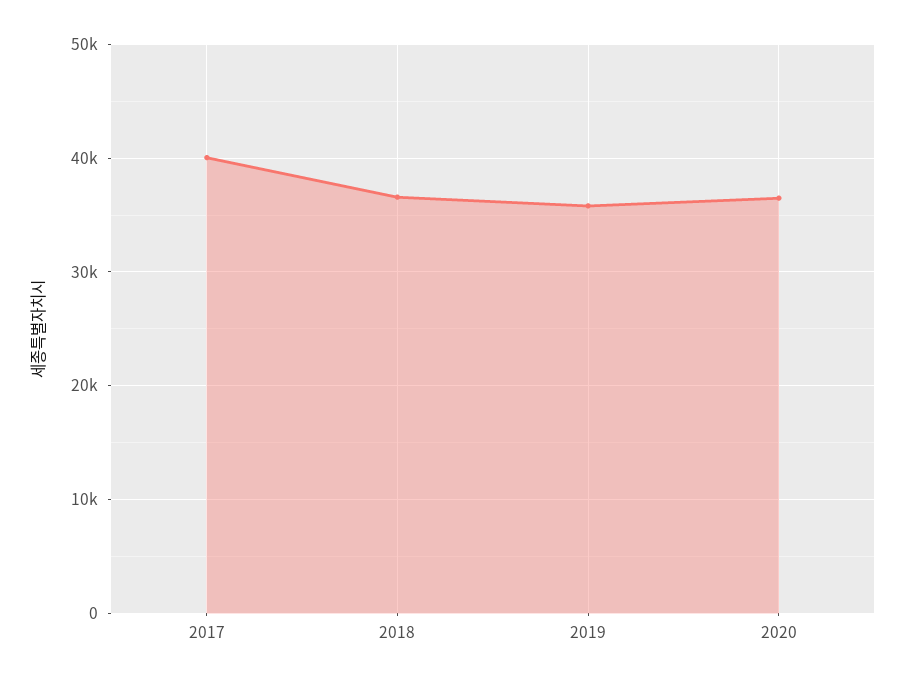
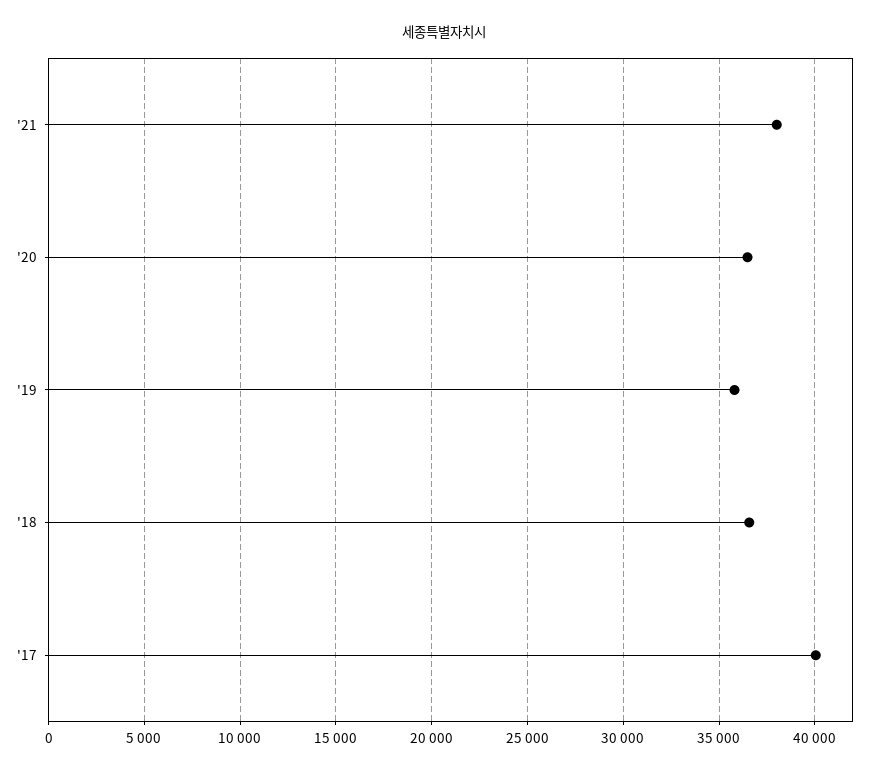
'21: none -> 38000

